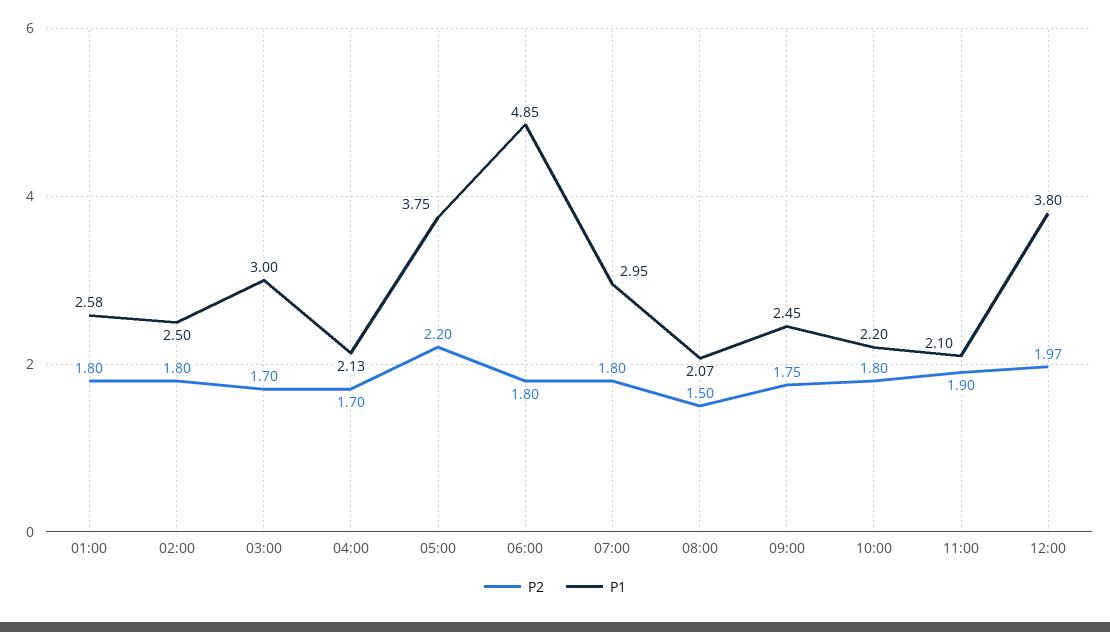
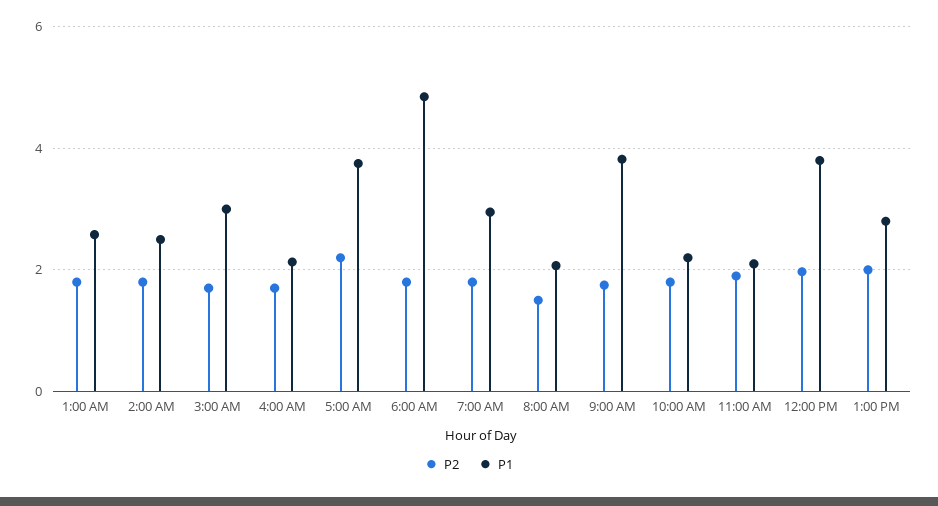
P1, 09:00: 2.45 -> 3.8
P2, 1:00 PM: none -> 2
P1, 1:00 PM: none -> 2.8

